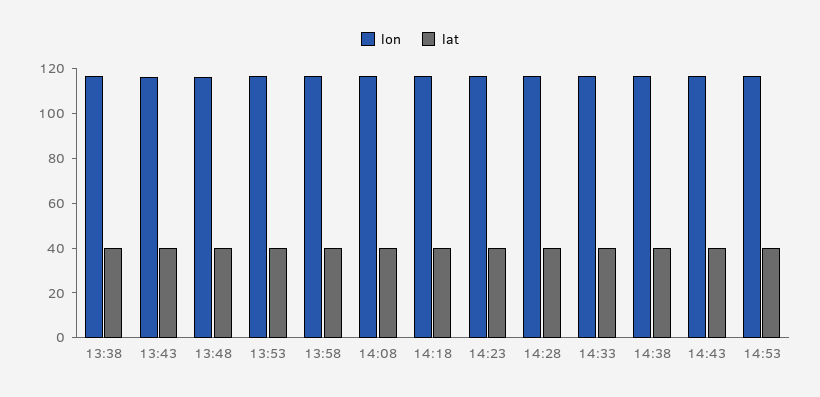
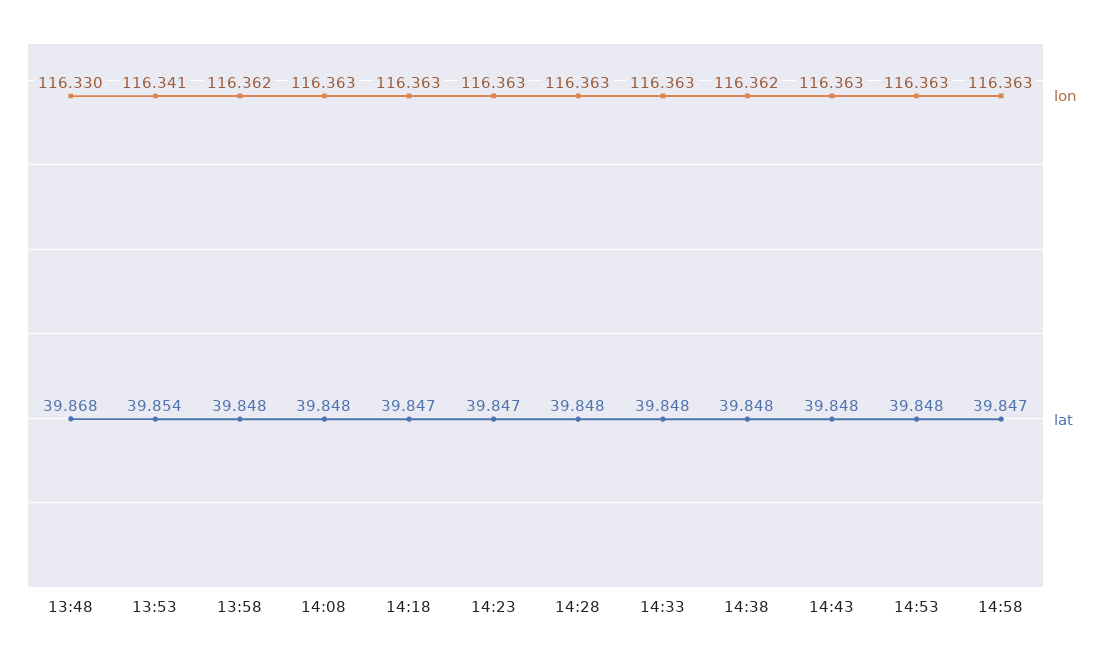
lon, 13:38: 115 -> none
lat, 13:38: 40 -> none
lon, 13:43: 115 -> none
lat, 13:43: 40 -> none
lon, 14:58: none -> 116.363
lat, 14:58: none -> 39.847

